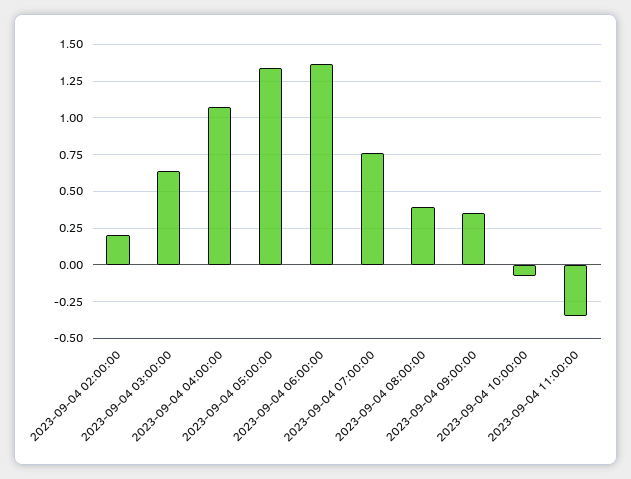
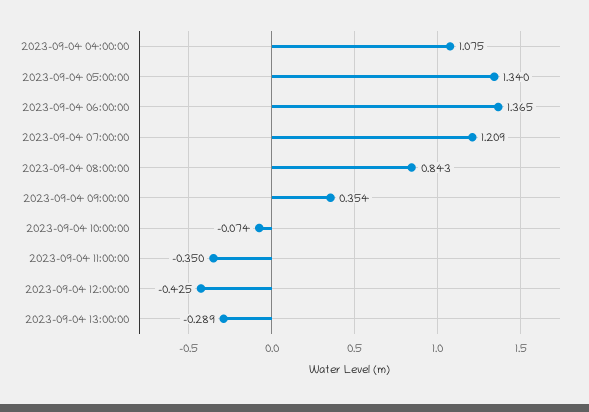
2023-09-04 02:00:00: 0.2 -> none
2023-09-04 03:00:00: 0.65 -> none
2023-09-04 07:00:00: 0.75 -> 1.209
2023-09-04 08:00:00: 0.4 -> 0.843
2023-09-04 12:00:00: none -> -0.425
2023-09-04 13:00:00: none -> -0.289

